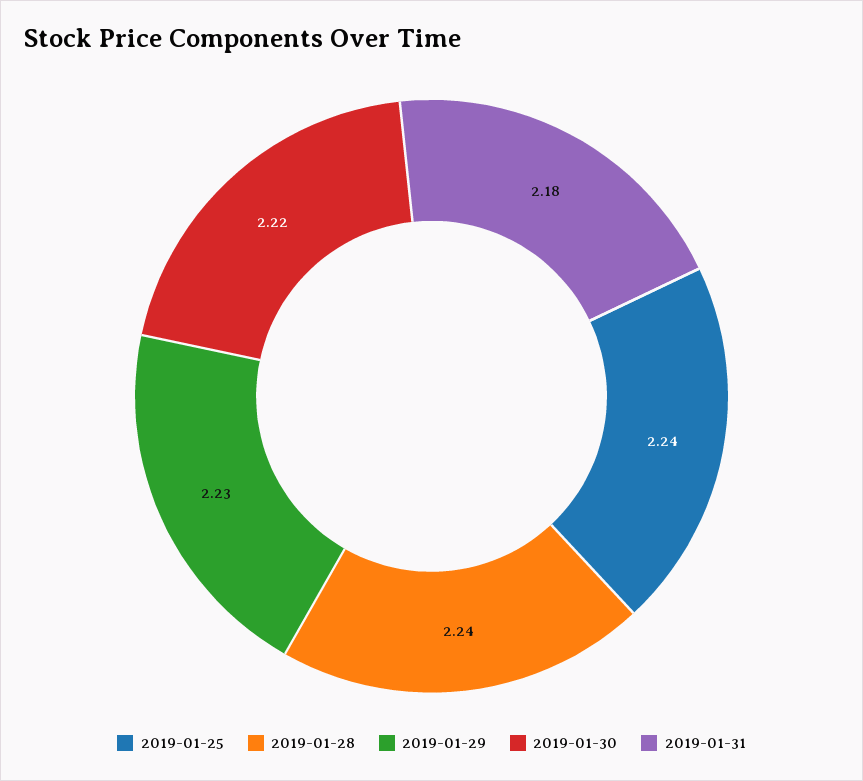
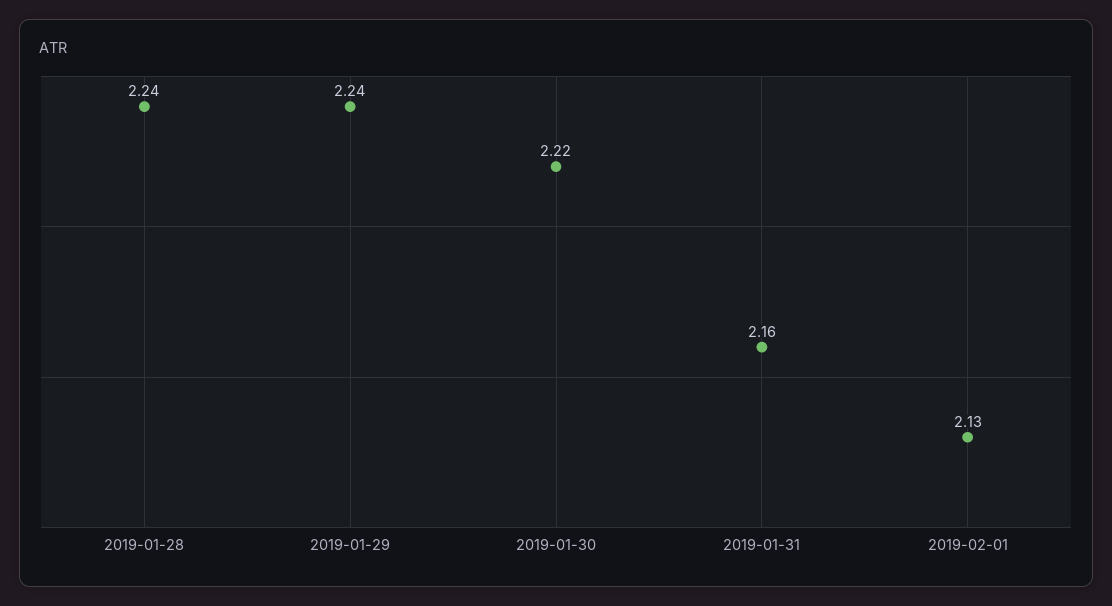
2019-01-25: 2.24 -> none
2019-01-29: 2.23 -> 2.24
2019-01-31: 2.18 -> 2.16
2019-02-01: none -> 2.13

